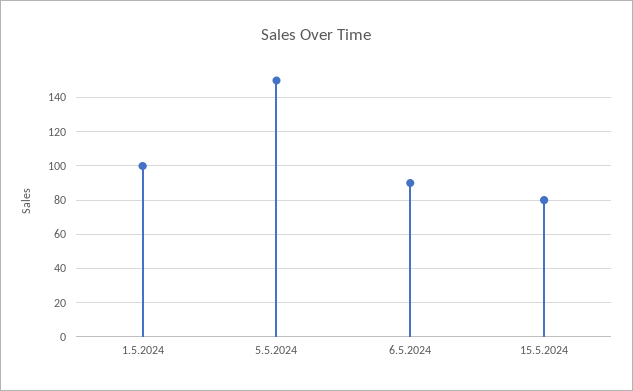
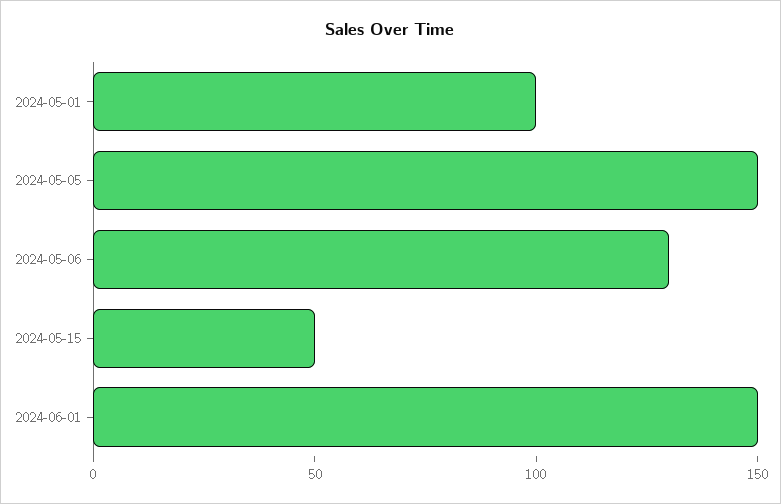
6.5.2024: 90 -> 130
15.5.2024: 80 -> 50
2024-06-01: none -> 150

